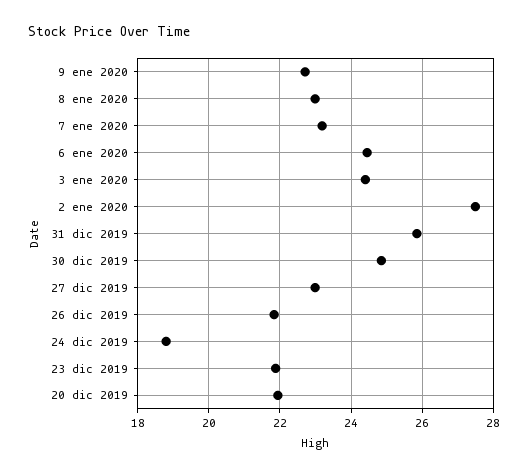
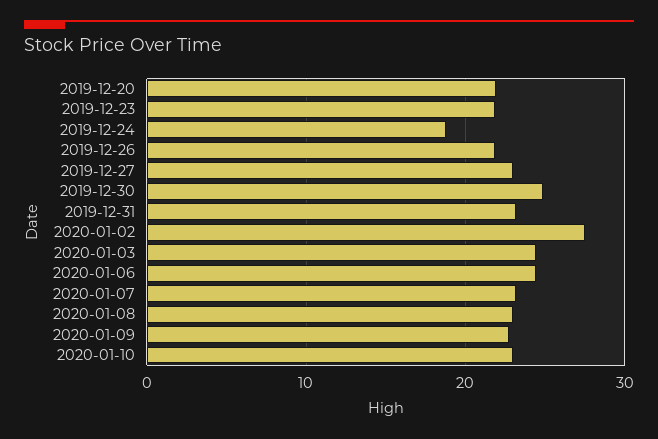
31 dic 2019: 25.8 -> 23
2020-01-10: none -> 23

